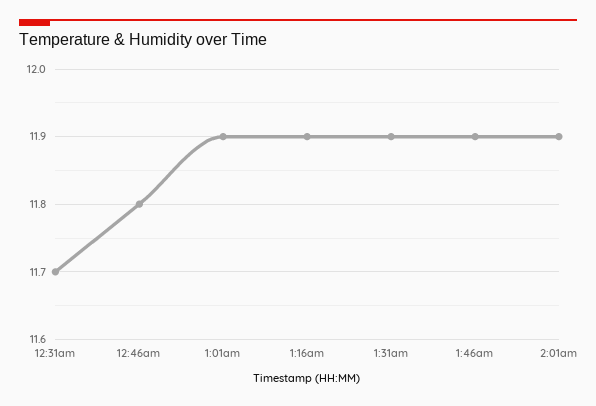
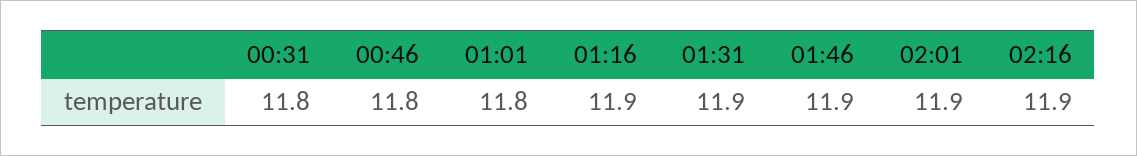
12:31am: 11.7 -> 11.8
1:01am: 11.9 -> 11.8
02:16: none -> 11.9

